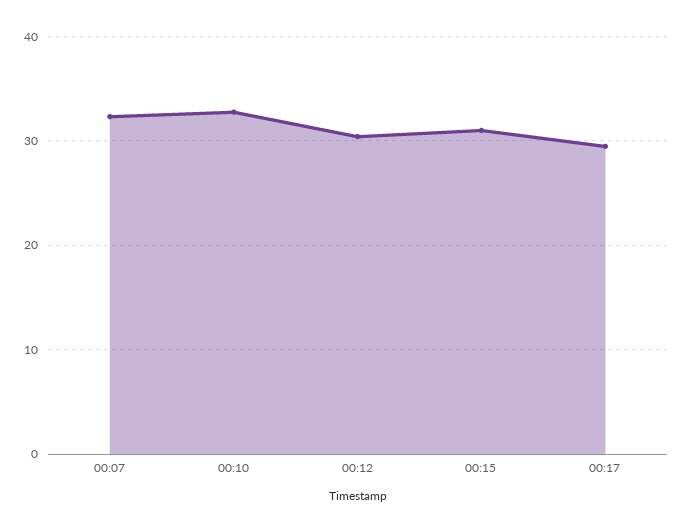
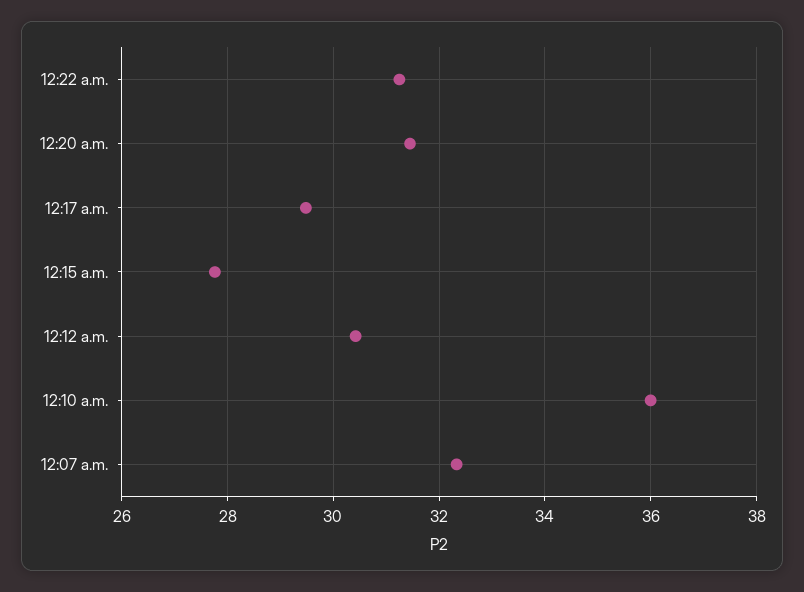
00:10: 33 -> 36
00:15: 31 -> 27.8
12:22 a.m.: none -> 31.2
12:20 a.m.: none -> 31.4

